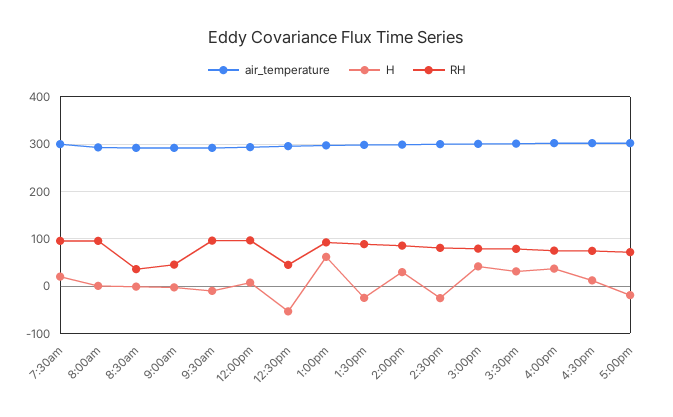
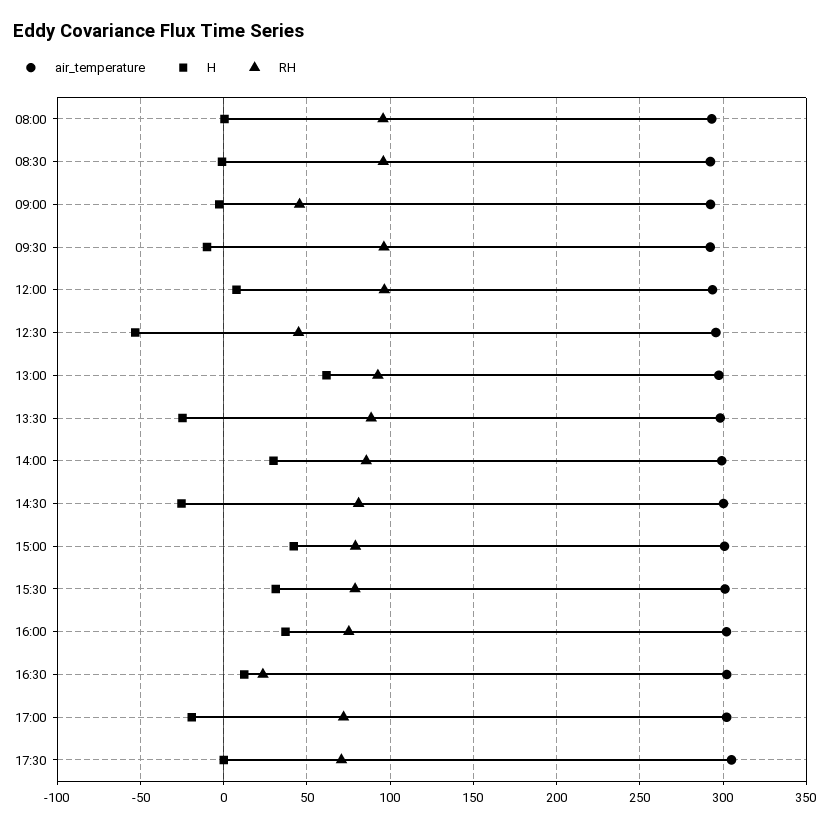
air_temperature, 7:30am: 300 -> none
H, 7:30am: 20 -> none
RH, 7:30am: 100 -> none
RH, 8:30am: 40 -> 95
RH, 4:30pm: 80 -> 25
air_temperature, 17:30: none -> 305
H, 17:30: none -> 0
RH, 17:30: none -> 70

